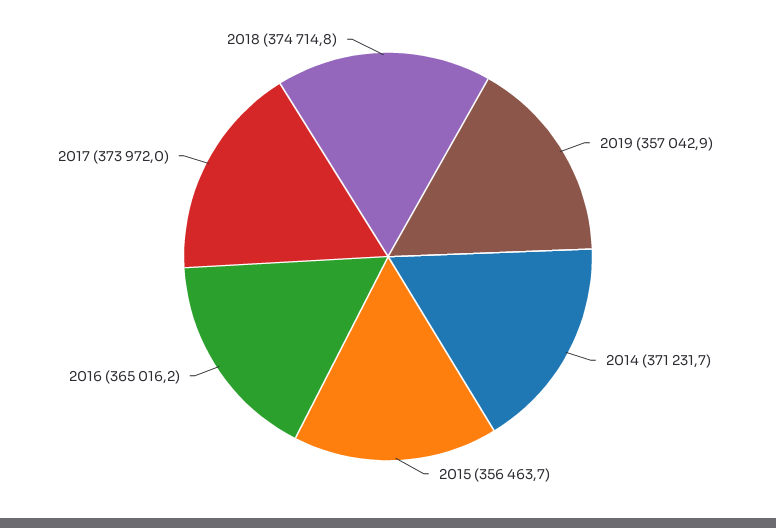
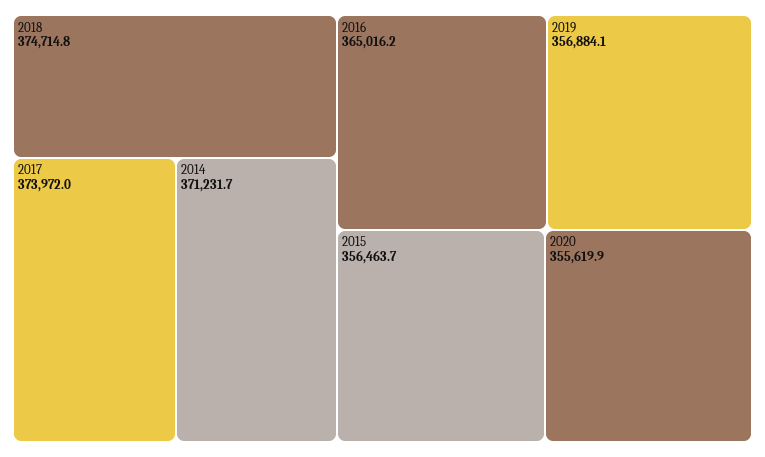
2019: 357042.9 -> 356884.1
2020: none -> 355619.9

